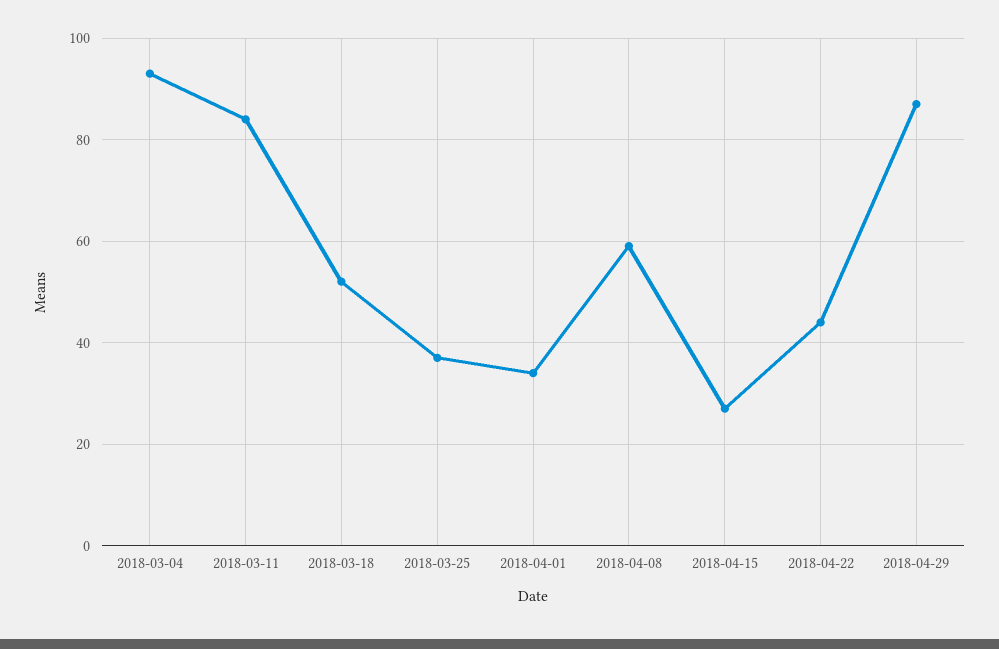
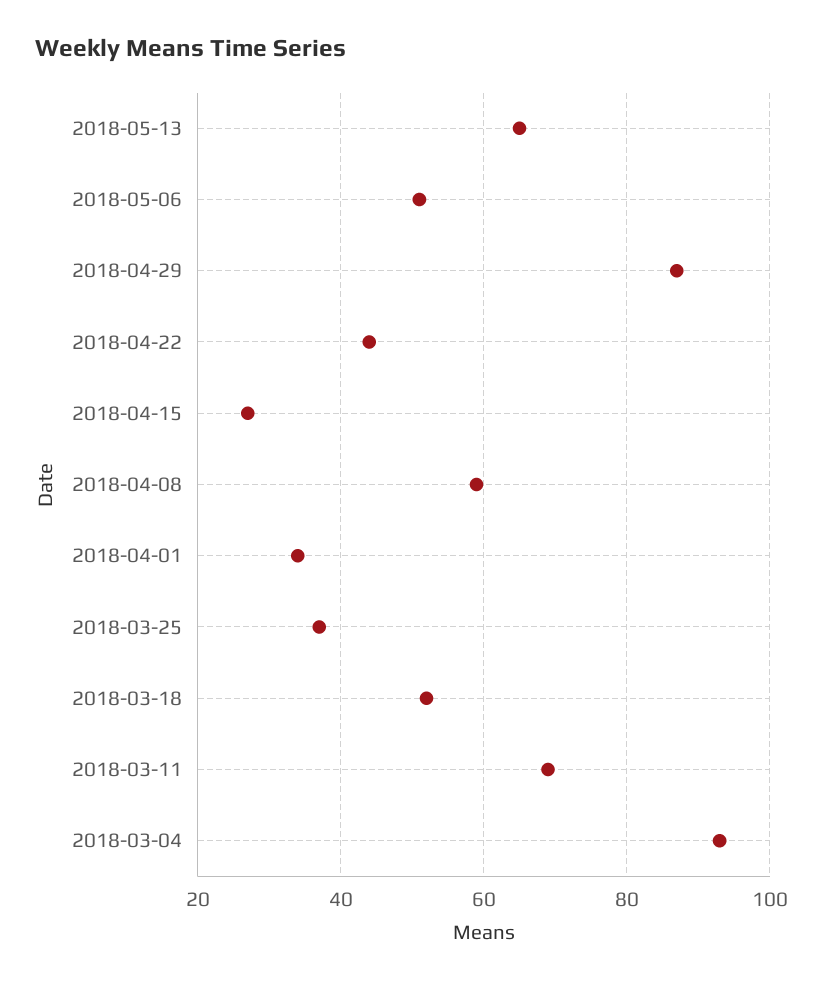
2018-03-11: 85 -> 70
2018-05-13: none -> 65
2018-05-06: none -> 50

